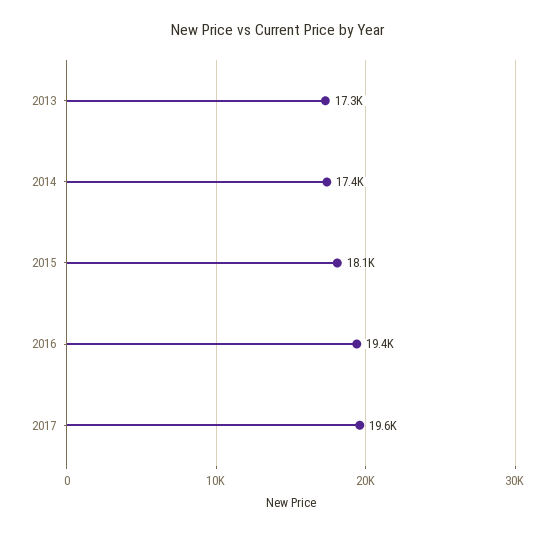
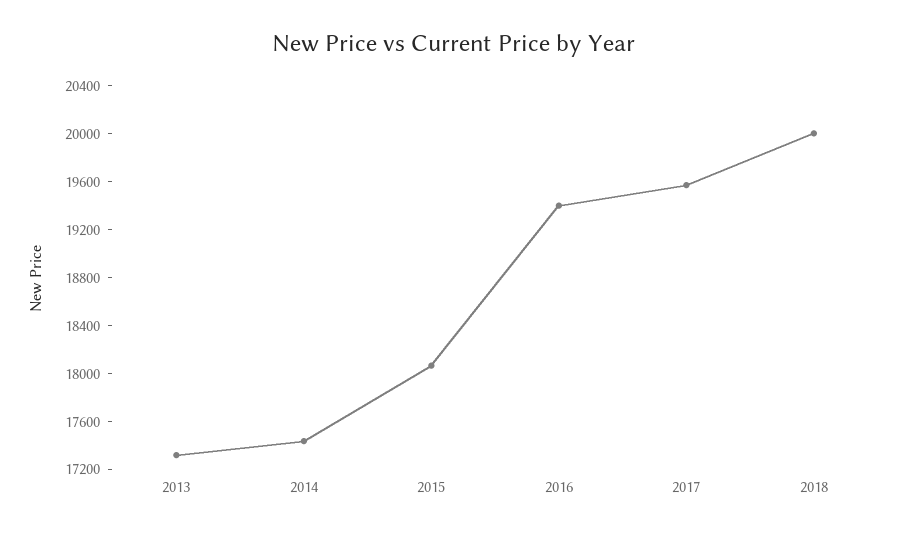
2018: none -> 20000

